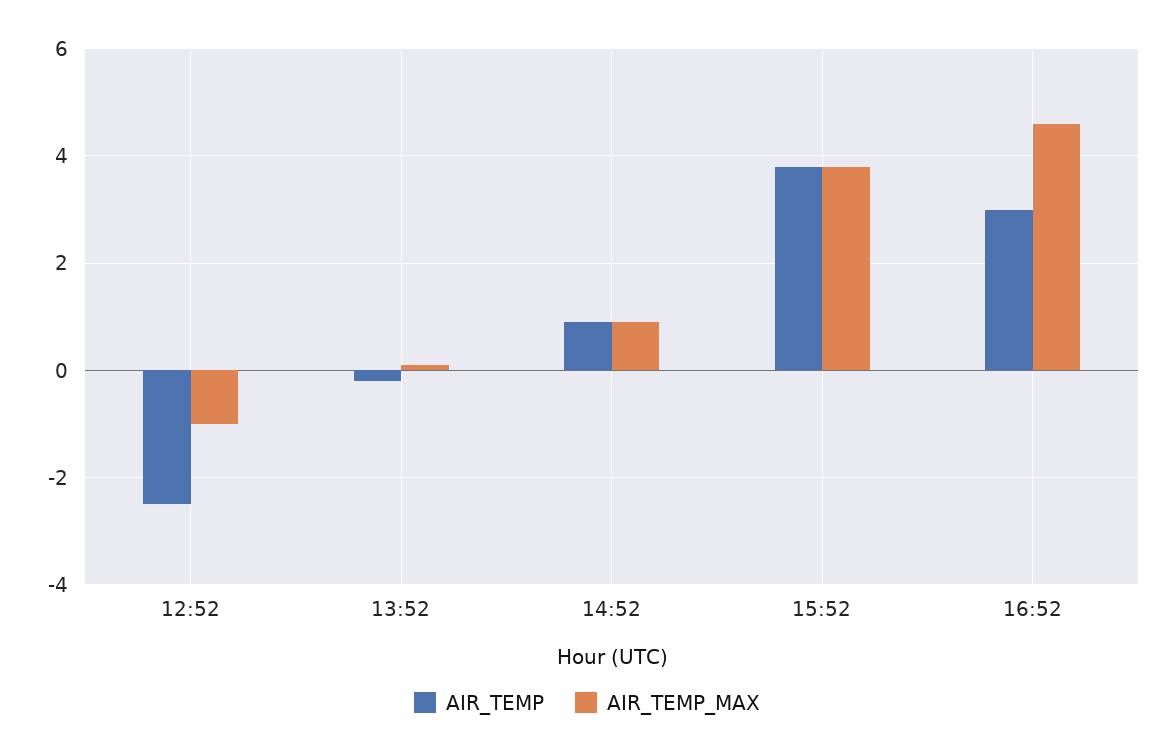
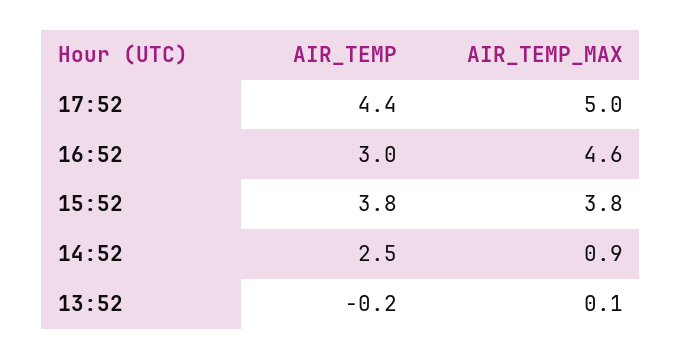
AIR_TEMP, 12:52: -2.5 -> none
AIR_TEMP_MAX, 12:52: -1 -> none
AIR_TEMP, 14:52: 1 -> 2.5
AIR_TEMP, 17:52: none -> 4.4
AIR_TEMP_MAX, 17:52: none -> 5

